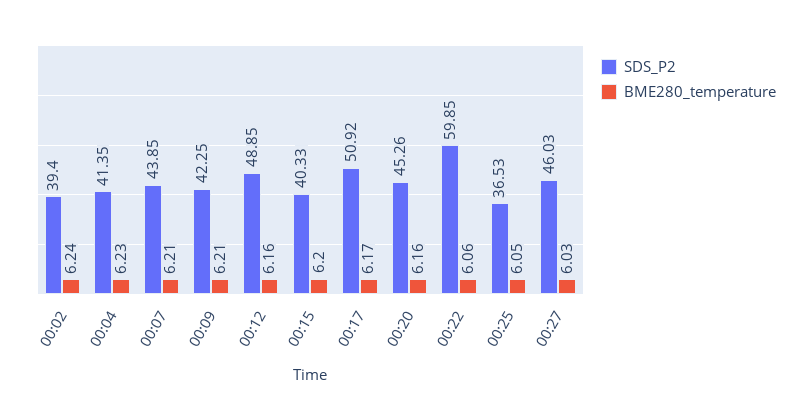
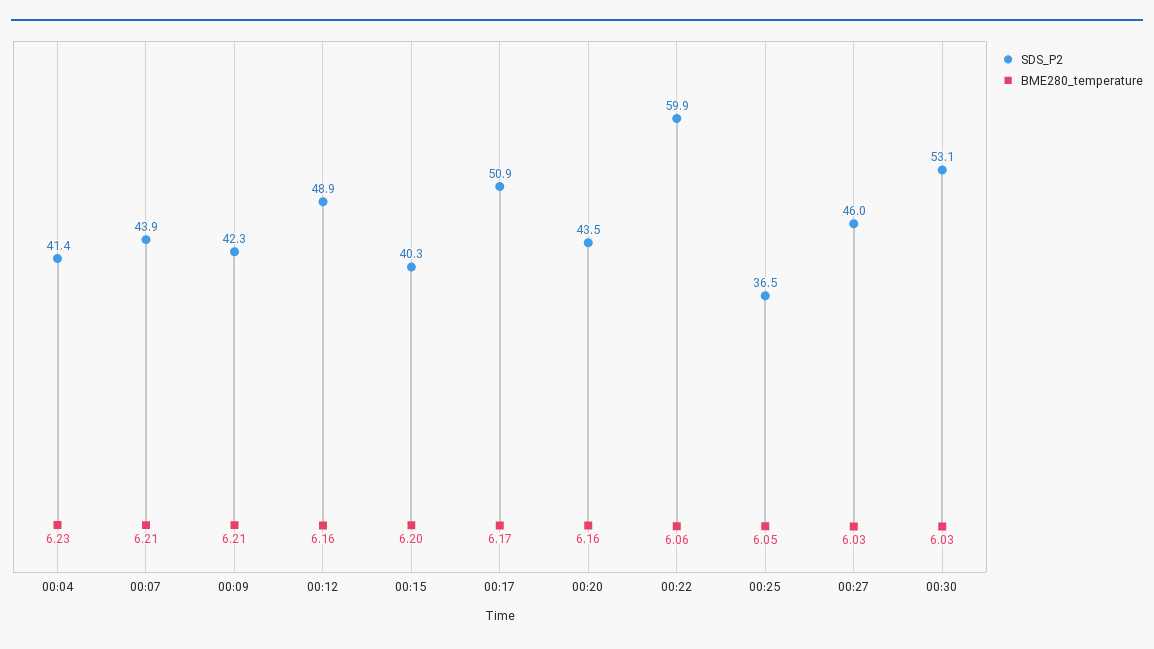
SDS_P2, 00:02: 39.4 -> none
BME280_temperature, 00:02: 6.24 -> none
SDS_P2, 00:20: 45.26 -> 43.5
SDS_P2, 00:30: none -> 53.1
BME280_temperature, 00:30: none -> 6.03

